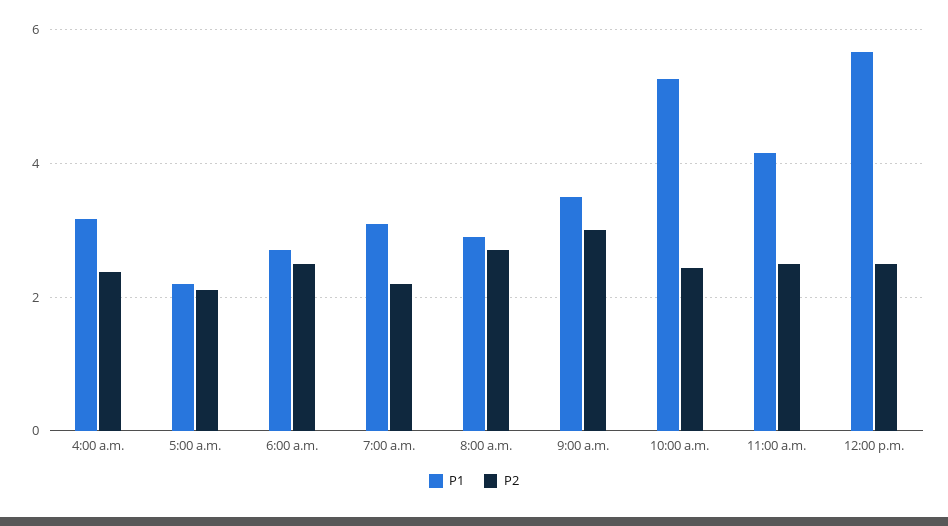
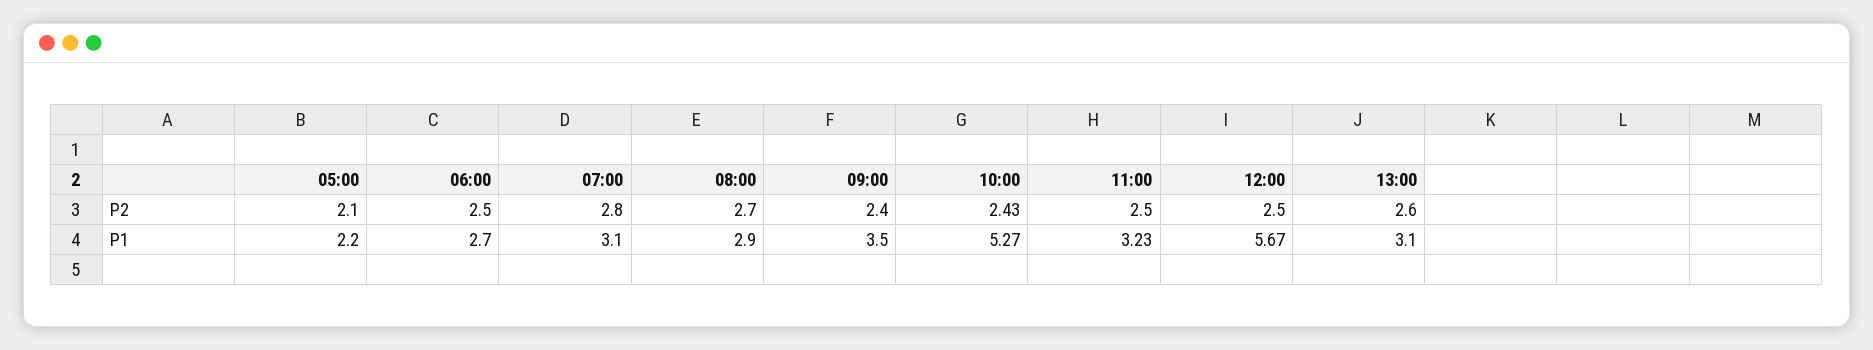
P1, 4:00 a.m.: 3.2 -> none
P2, 4:00 a.m.: 2.4 -> none
P2, 7:00 a.m.: 2.2 -> 2.8
P2, 9:00 a.m.: 3 -> 2.4
P1, 11:00 a.m.: 4.2 -> 3.23
P2, 13:00: none -> 2.6
P1, 13:00: none -> 3.1

